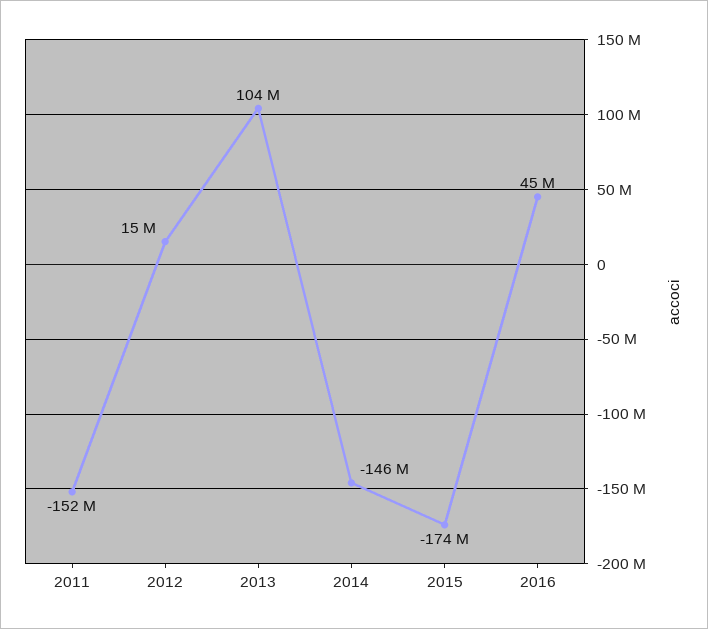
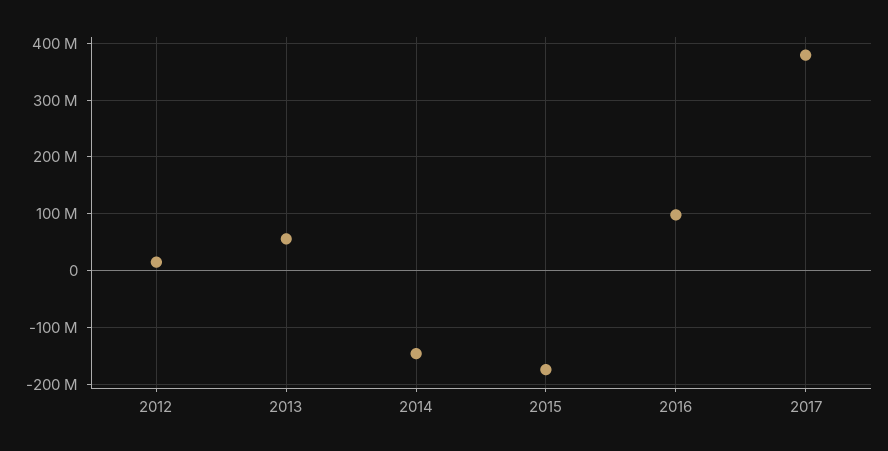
2011: -152000000 -> none
2013: 104000000 -> 60000000
2016: 45000000 -> 100000000
2017: none -> 380000000

